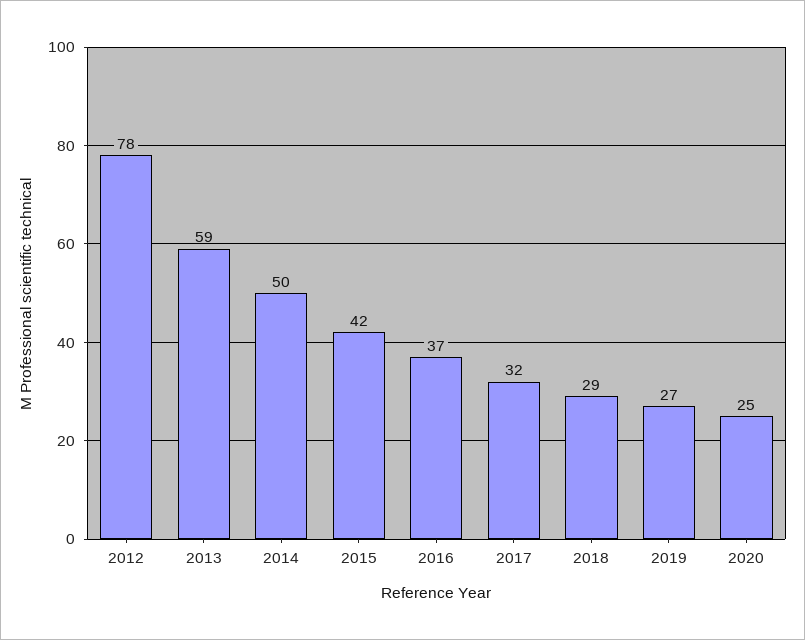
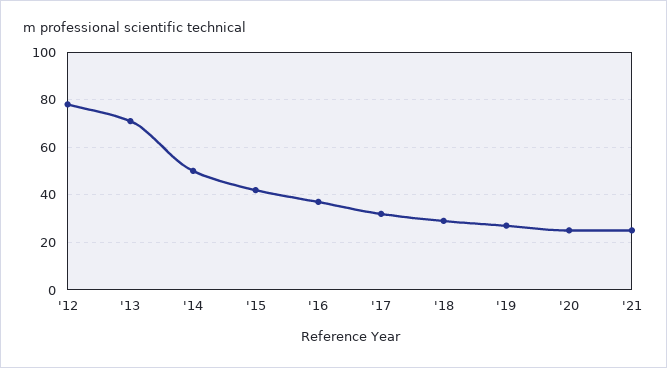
2013: 59 -> 70
'21: none -> 25

